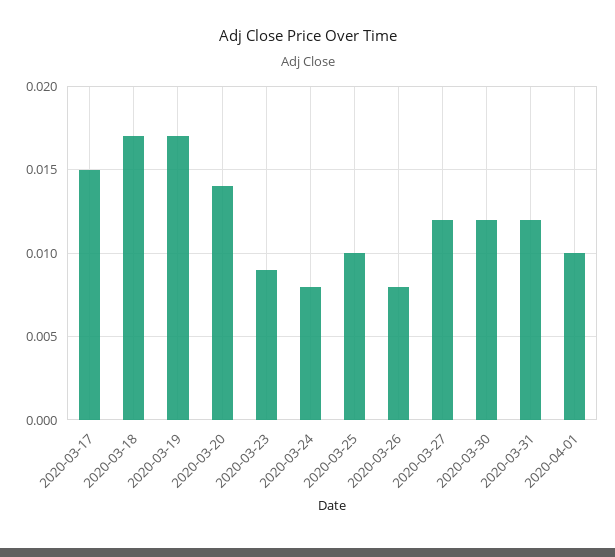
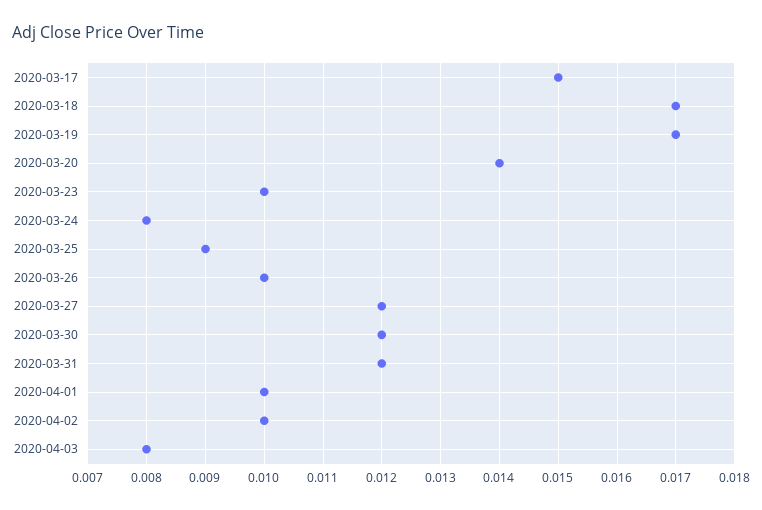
2020-03-23: 0.009 -> 0.01
2020-03-25: 0.01 -> 0.009
2020-03-26: 0.008 -> 0.01
2020-04-02: none -> 0.01
2020-04-03: none -> 0.008

